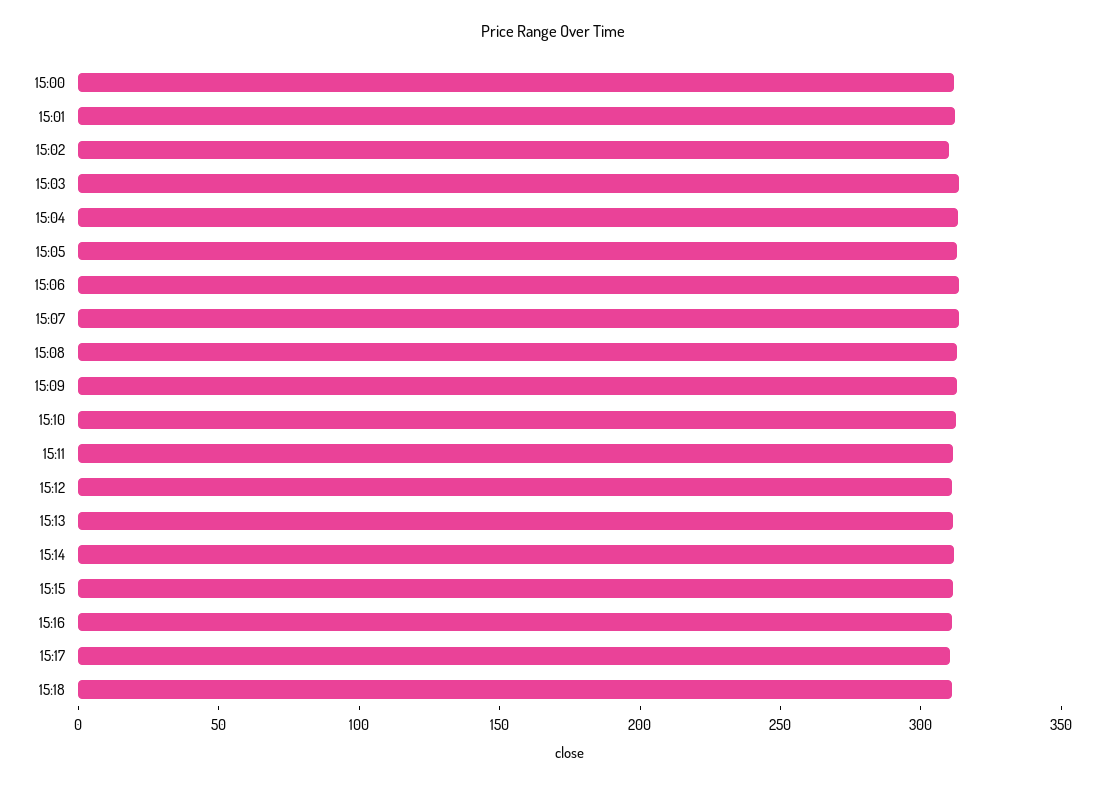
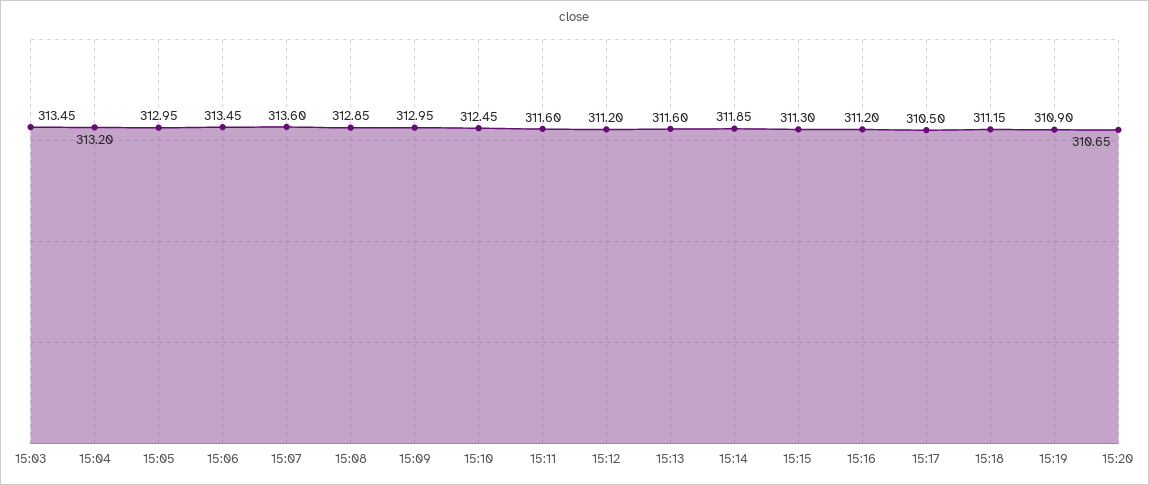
15:00: 310 -> none
15:01: 310 -> none
15:02: 310 -> none
15:19: none -> 310.9
15:20: none -> 310.65

